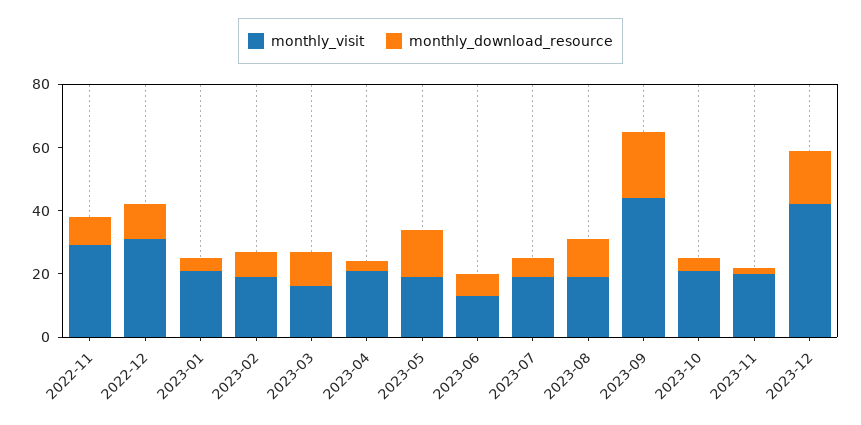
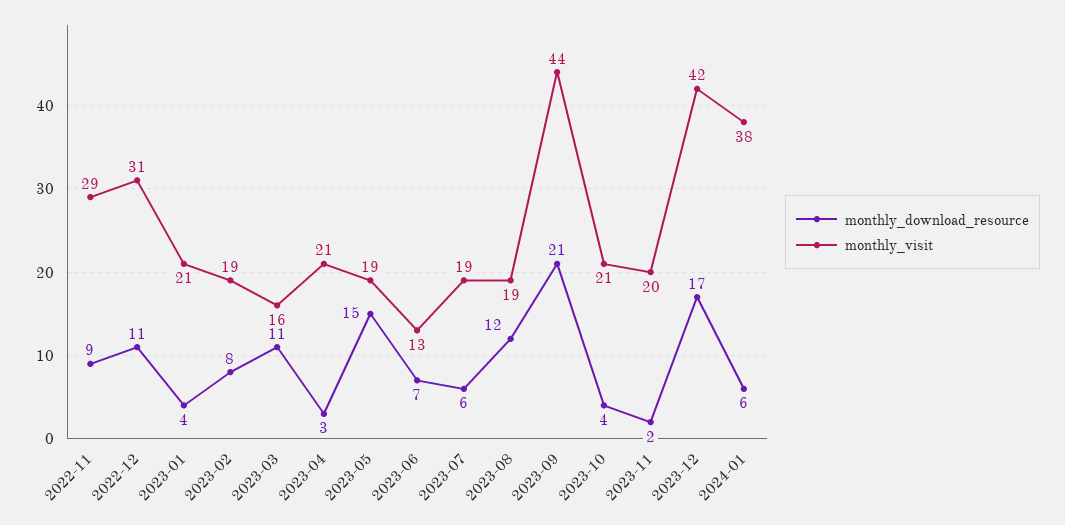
monthly_download_resource, 2024-01: none -> 6
monthly_visit, 2024-01: none -> 38

